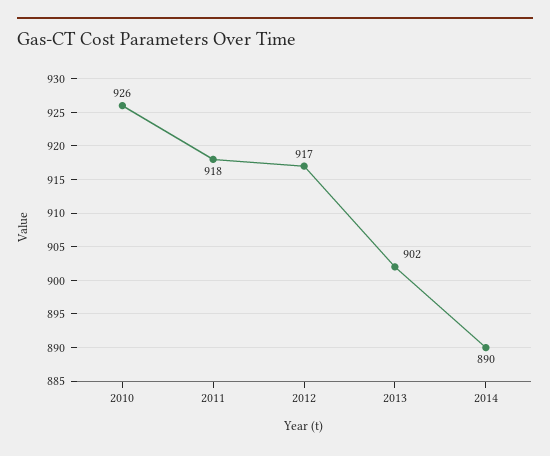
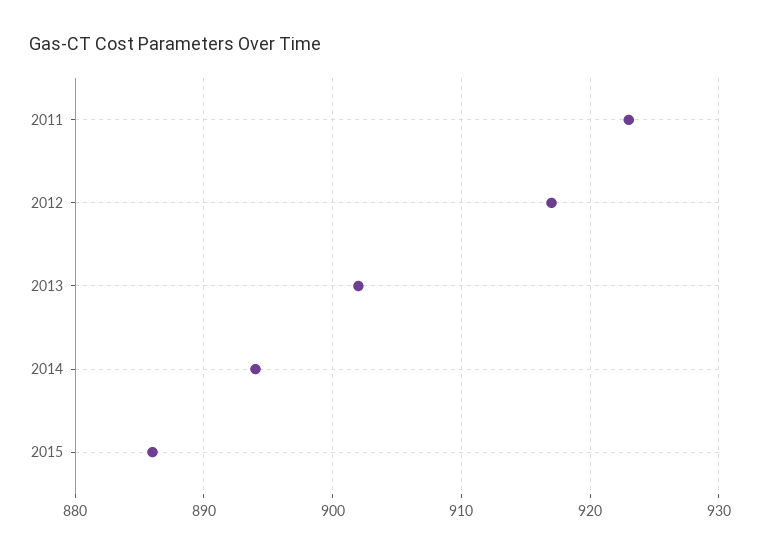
2010: 926 -> none
2011: 918 -> 923
2014: 890 -> 894
2015: none -> 886

